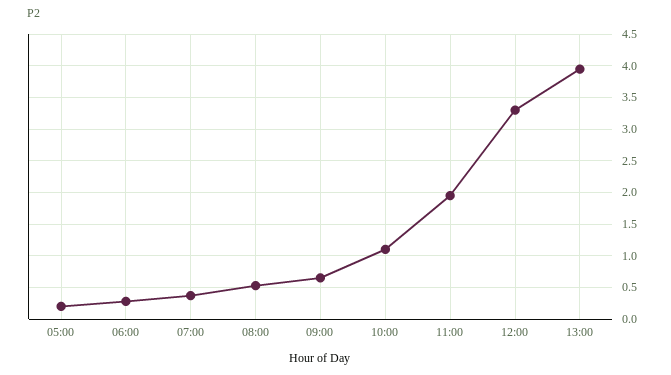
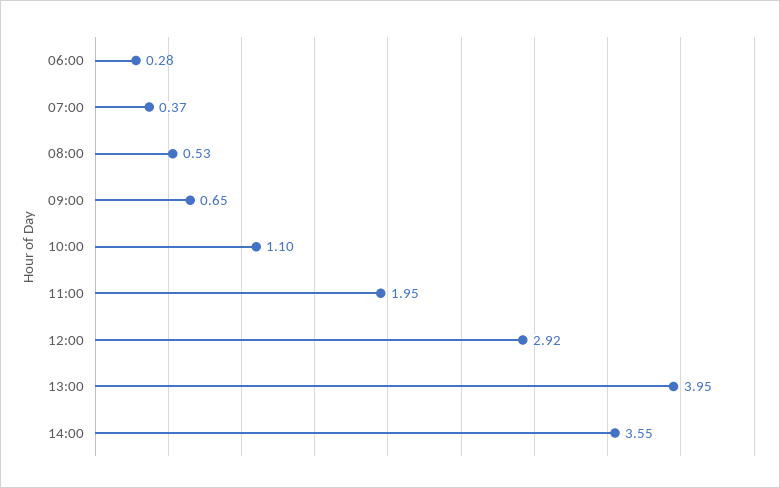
05:00: 0.2 -> none
12:00: 3.3 -> 2.92
14:00: none -> 3.55

